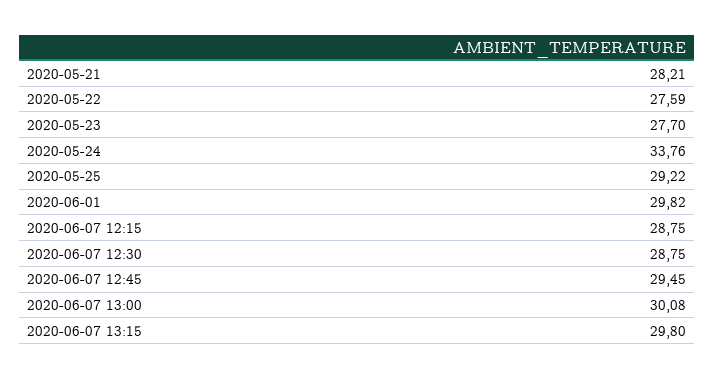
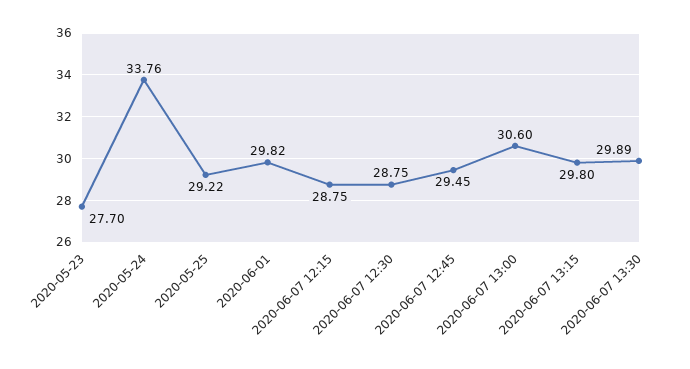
2020-05-21: 28.21 -> none
2020-05-22: 27.59 -> none
2020-06-07 13:00: 30.08 -> 30.6
2020-06-07 13:30: none -> 29.89

